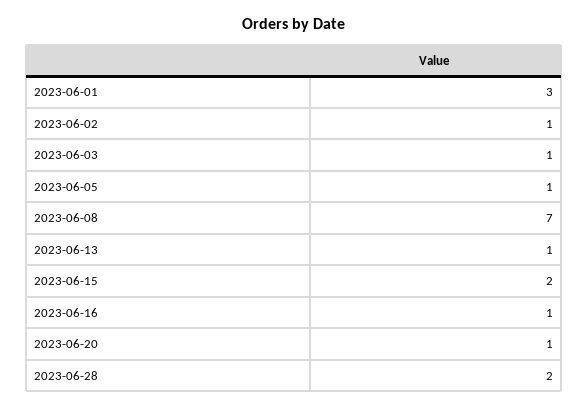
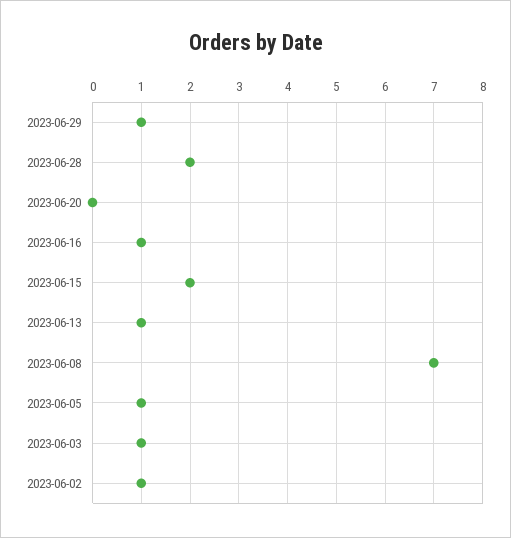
2023-06-01: 3 -> none
2023-06-20: 1 -> 0
2023-06-29: none -> 1

